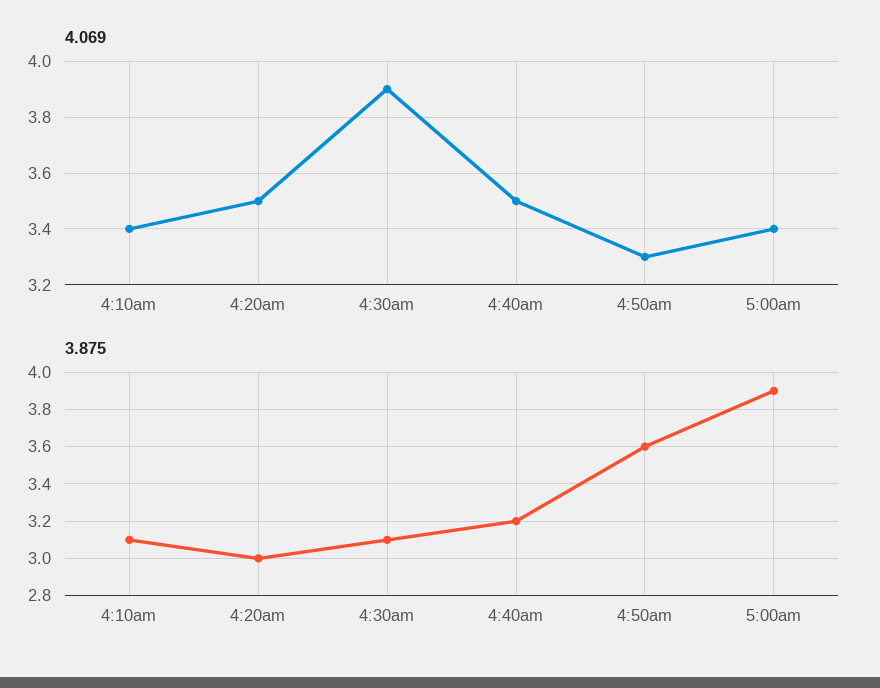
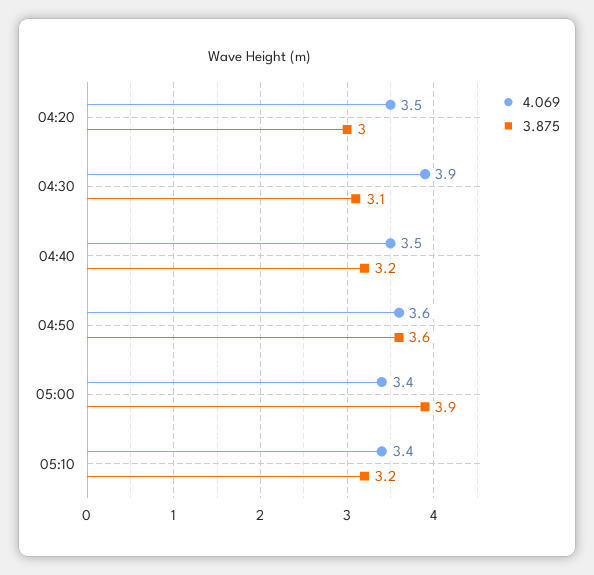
4.069, 4:10am: 3.4 -> none
4.069, 4:50am: 3.3 -> 3.6
3.875, 4:10am: 3.1 -> none
4.069, 05:10: none -> 3.4
3.875, 05:10: none -> 3.2

